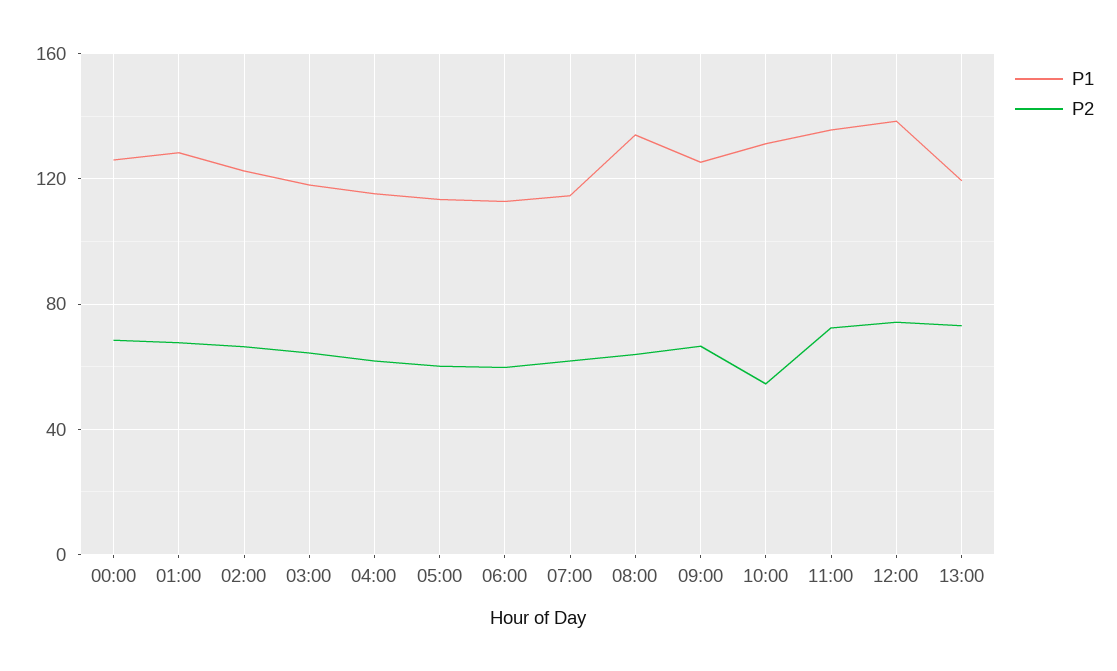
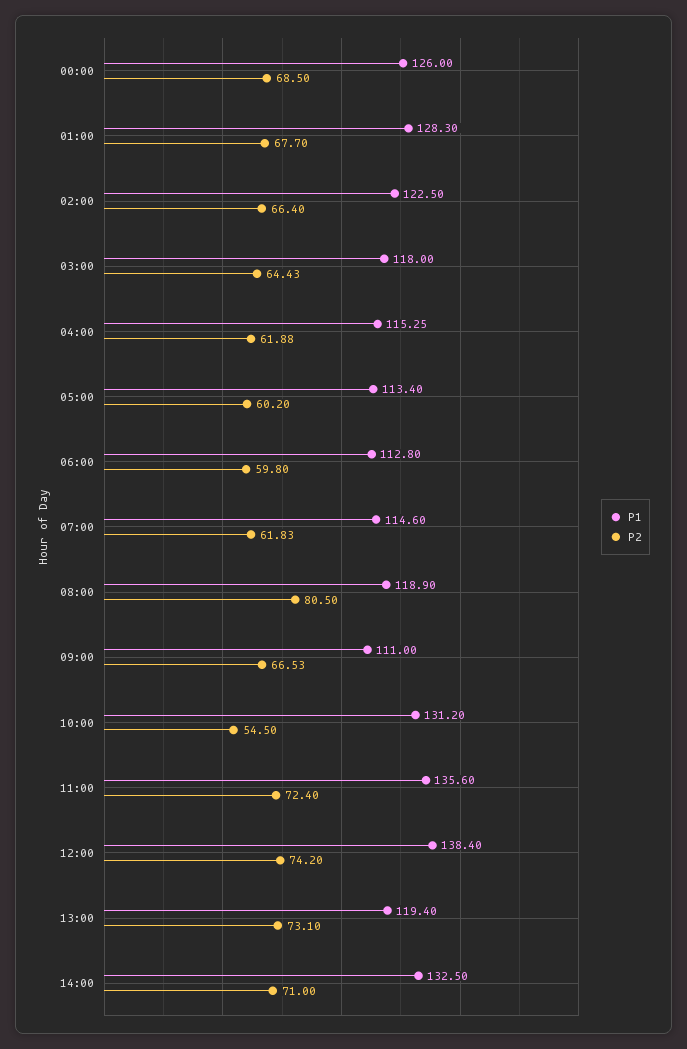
P1, 08:00: 135 -> 118.9
P2, 08:00: 65 -> 80.5
P1, 09:00: 125 -> 111
P1, 14:00: none -> 132.5
P2, 14:00: none -> 71

